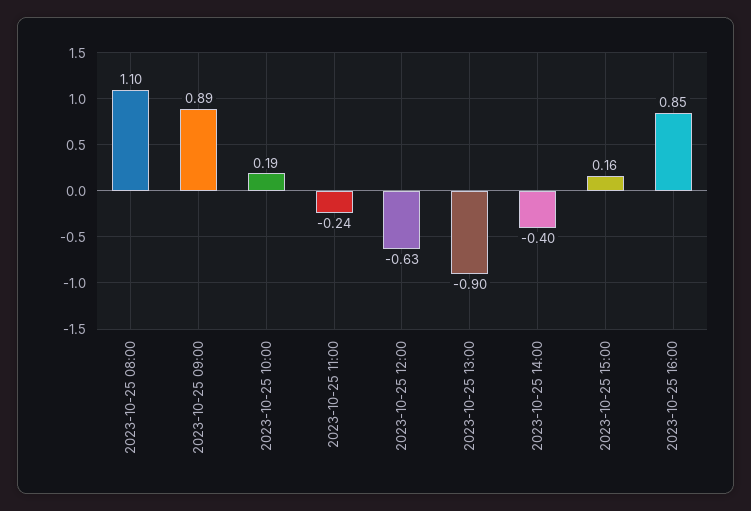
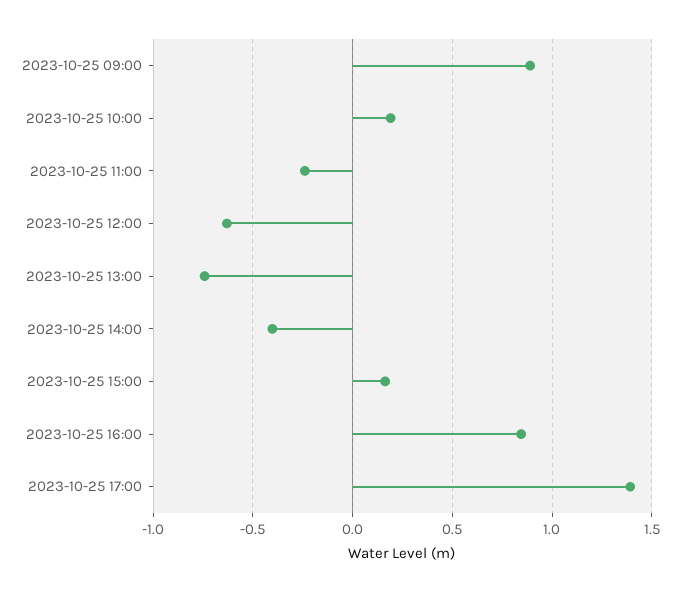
2023-10-25 08:00: 1.1 -> none
2023-10-25 13:00: -0.9 -> -0.75
2023-10-25 17:00: none -> 1.4

